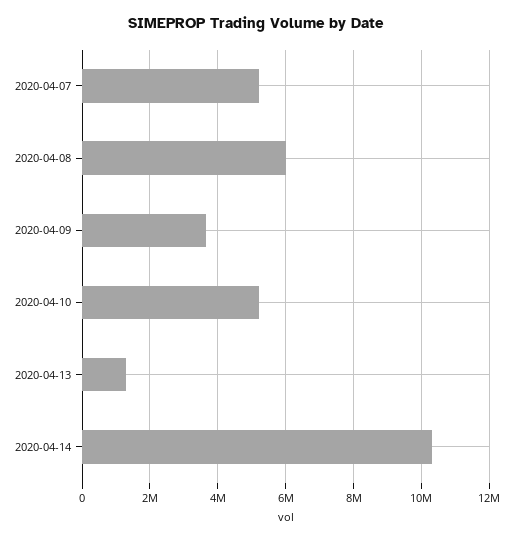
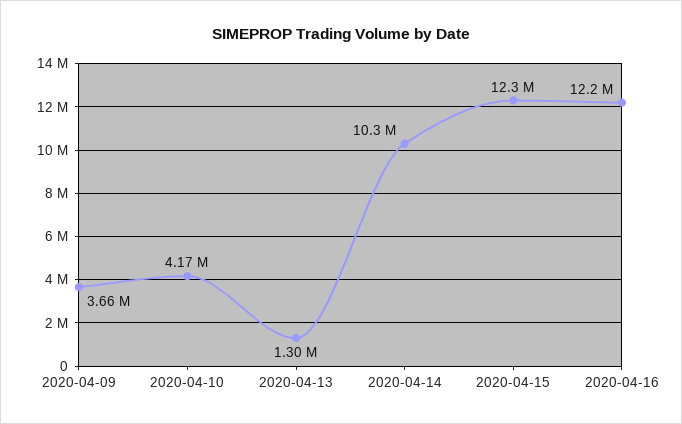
2020-04-07: 5200000 -> none
2020-04-08: 6000000 -> none
2020-04-10: 5200000 -> 4170000
2020-04-15: none -> 12300000
2020-04-16: none -> 12200000

